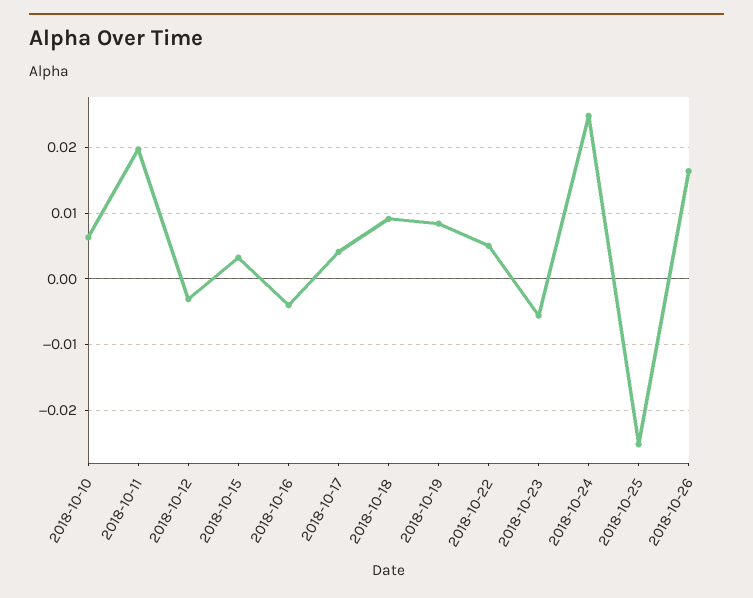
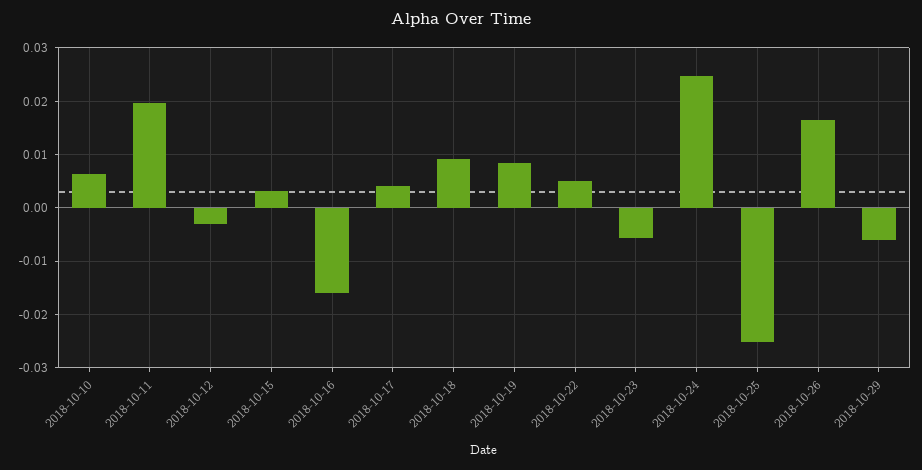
2018-10-16: -0.004 -> -0.016
2018-10-29: none -> -0.006

